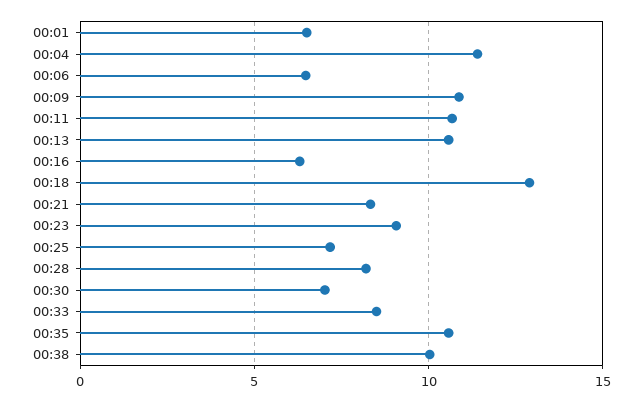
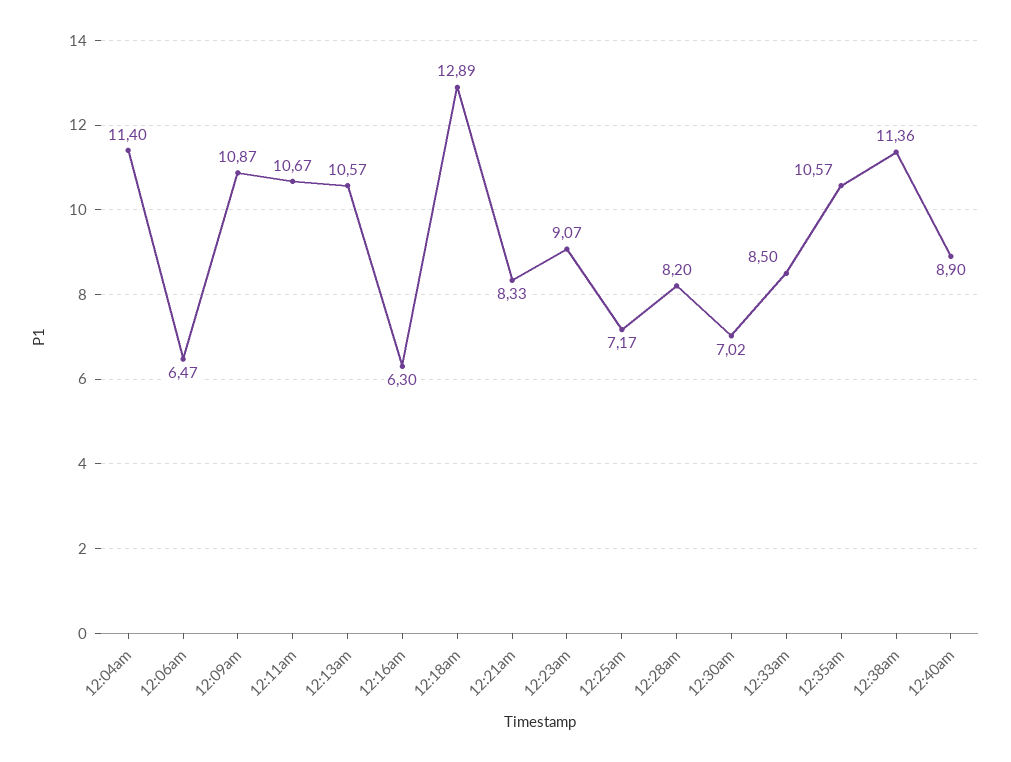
00:01: 6.5 -> none
00:38: 10 -> 11.36
12:40am: none -> 8.9

